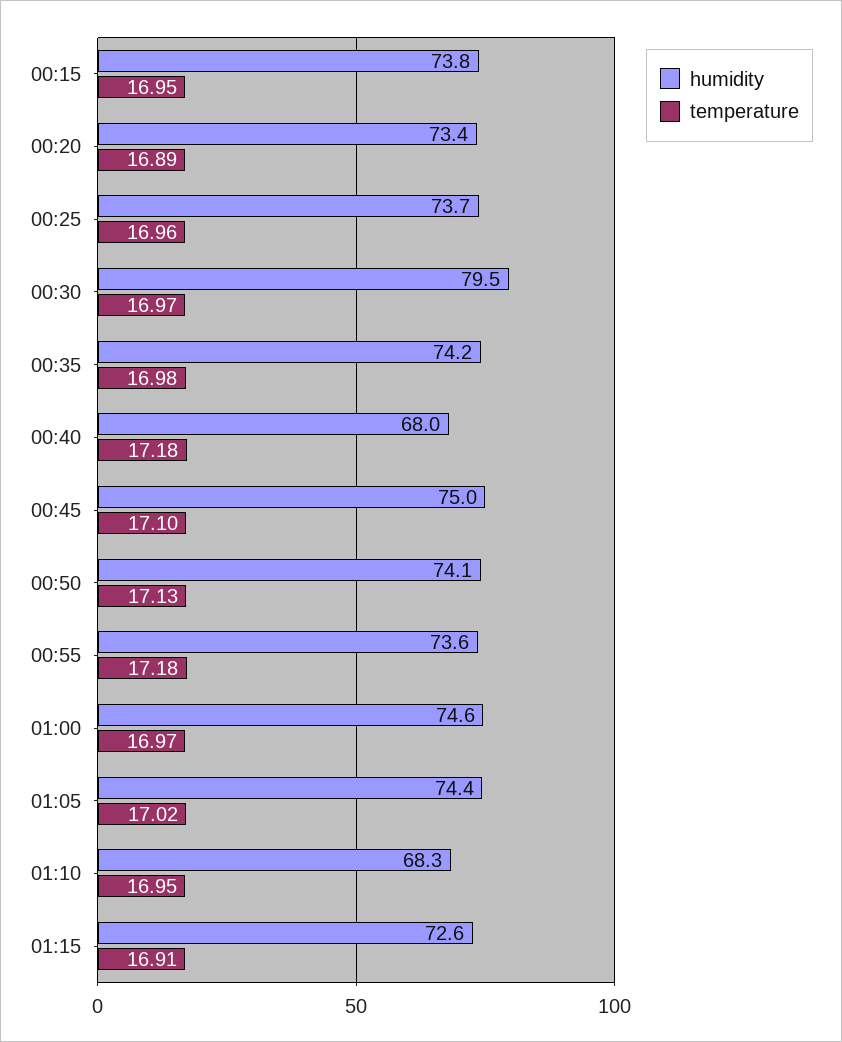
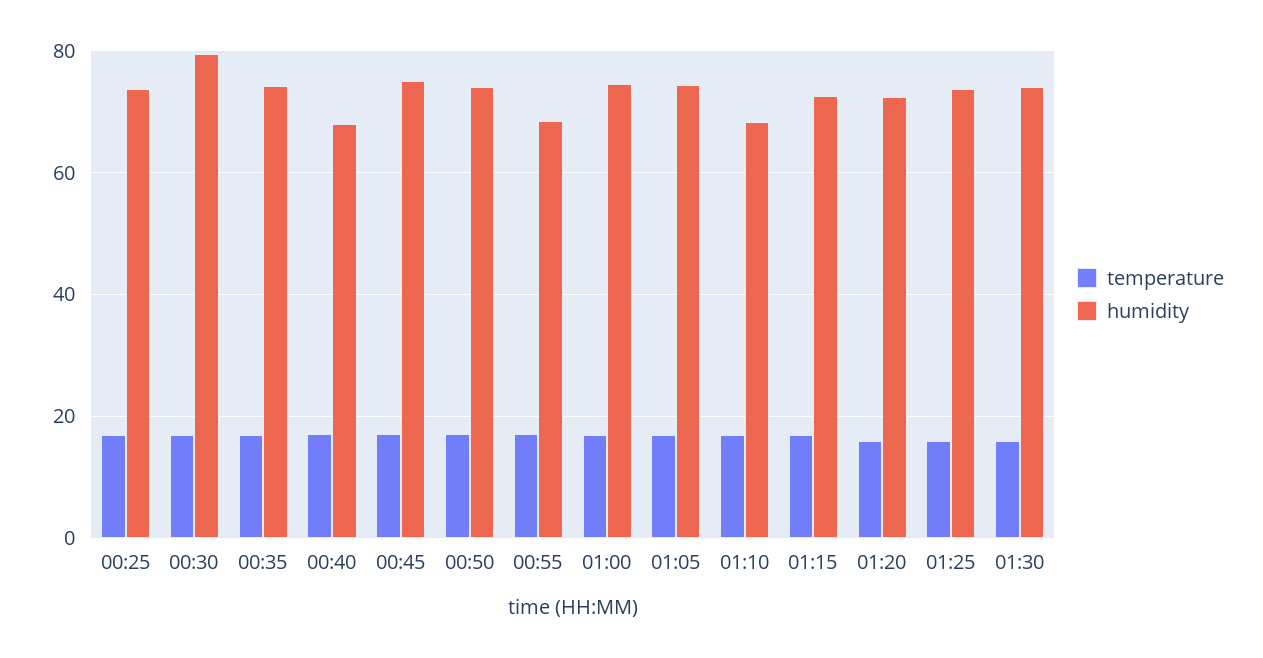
humidity, 00:15: 73.8 -> none
temperature, 00:15: 16.95 -> none
humidity, 00:20: 73.4 -> none
temperature, 00:20: 16.89 -> none
humidity, 00:55: 73.6 -> 68
temperature, 01:20: none -> 16
humidity, 01:20: none -> 72
temperature, 01:25: none -> 16
humidity, 01:25: none -> 74
temperature, 01:30: none -> 16
humidity, 01:30: none -> 74

